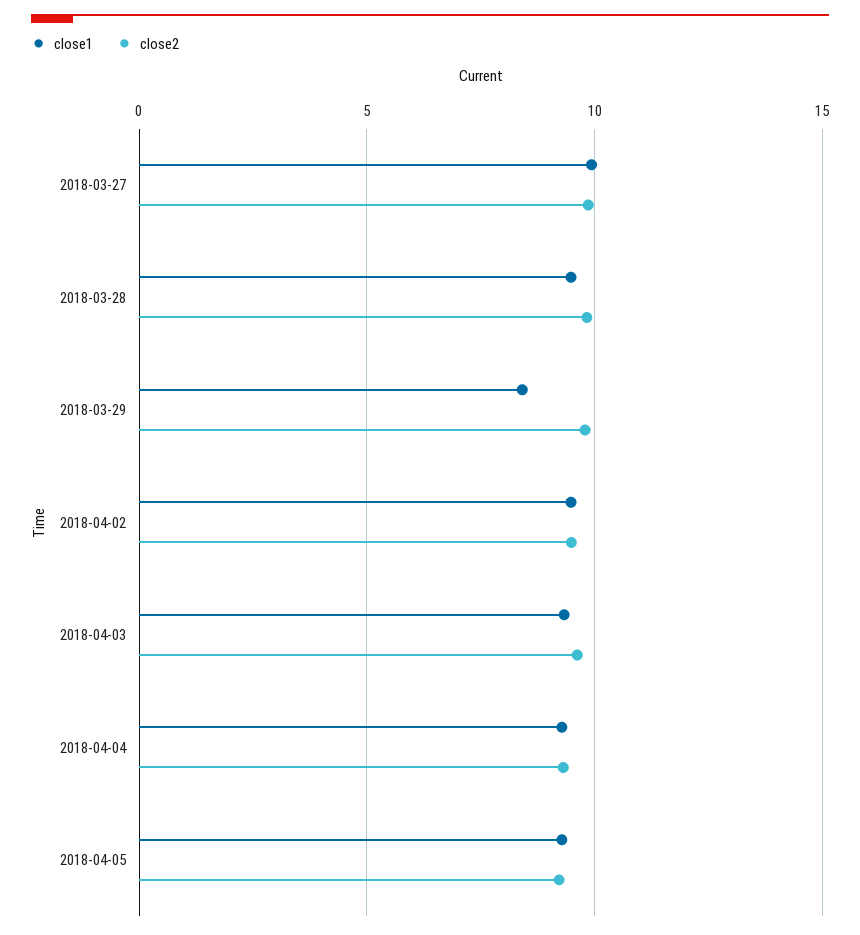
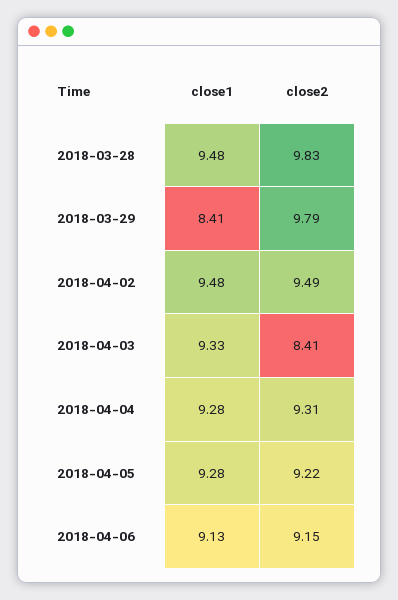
close1, 2018-03-27: 10 -> none
close2, 2018-03-27: 10 -> none
close2, 2018-04-03: 9.5 -> 8.41
close1, 2018-04-06: none -> 9.13
close2, 2018-04-06: none -> 9.15

